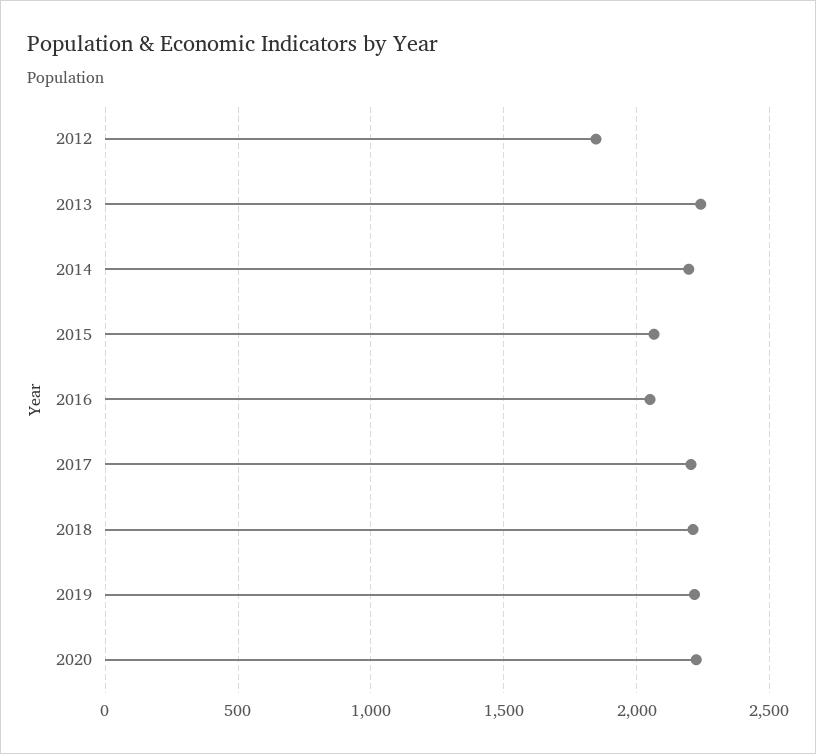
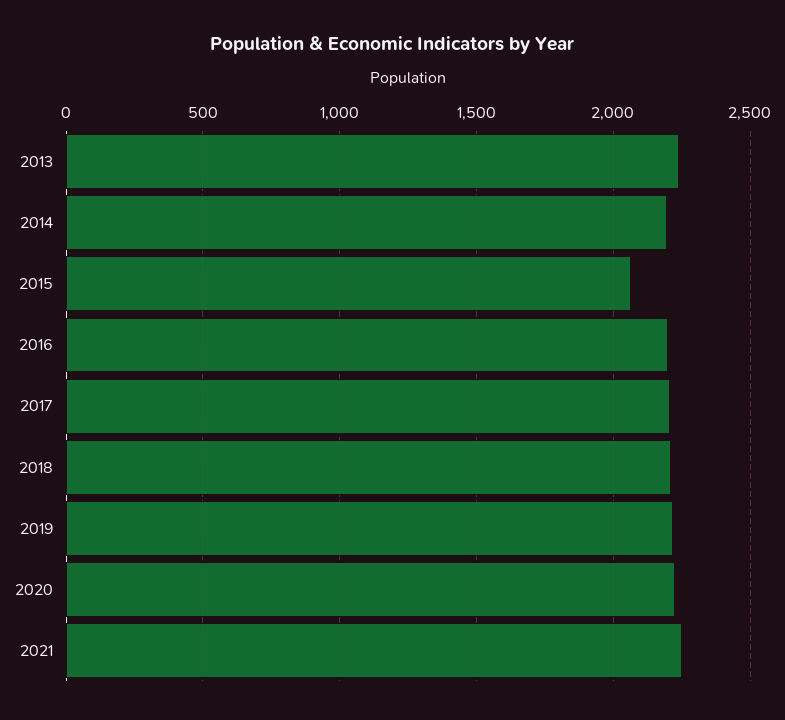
2012: 1850 -> none
2016: 2050 -> 2200
2021: none -> 2250

